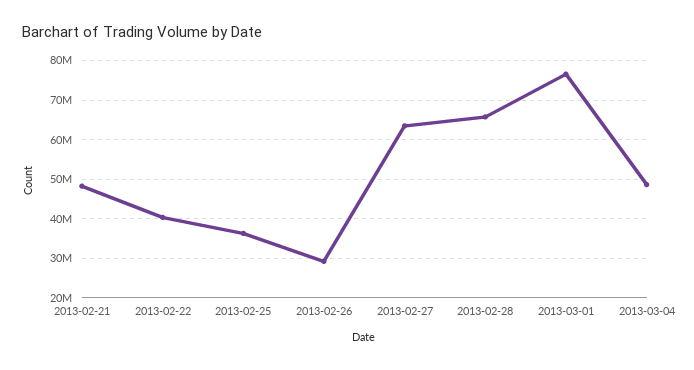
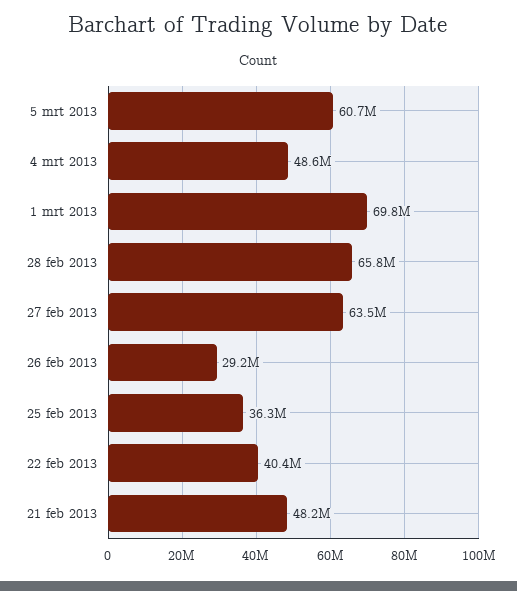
2013-03-01: 76000000 -> 69800000
5 mrt 2013: none -> 60700000

